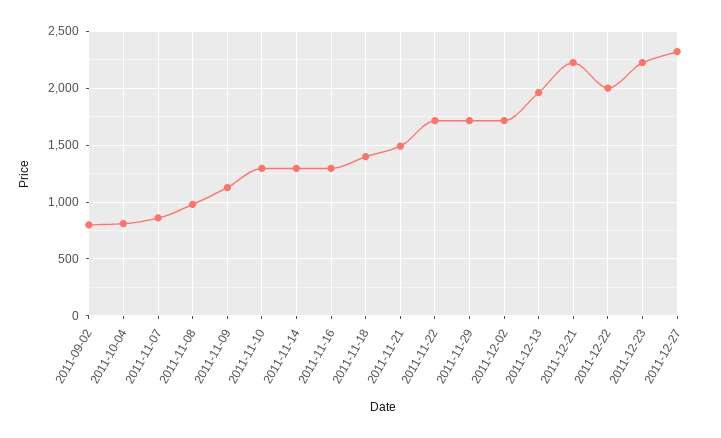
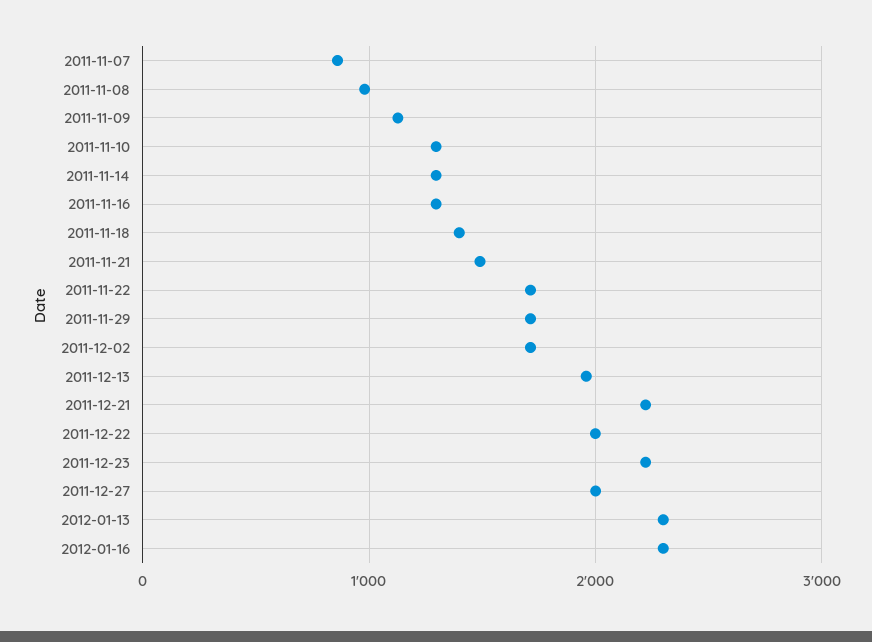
2011-09-02: 800 -> none
2011-10-04: 800 -> none
2011-12-27: 2300 -> 2000
2012-01-13: none -> 2300
2012-01-16: none -> 2300

